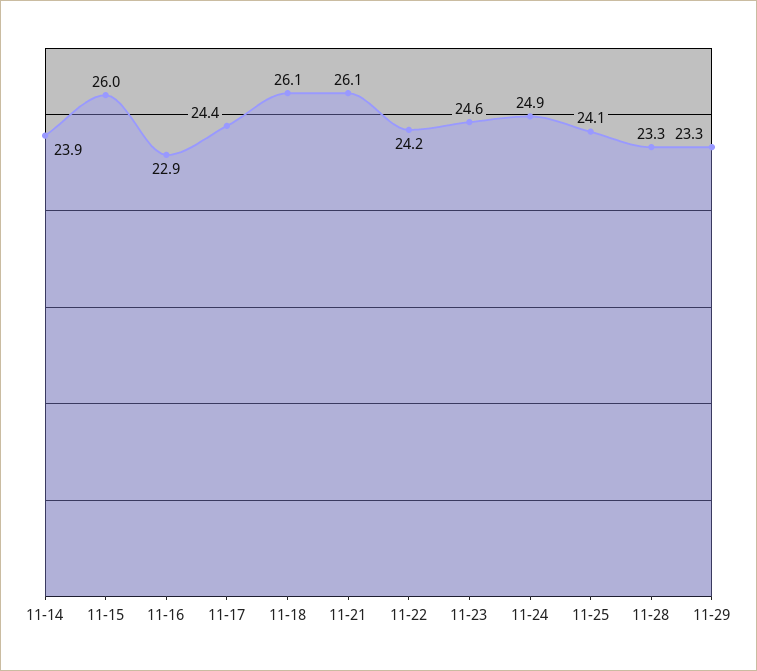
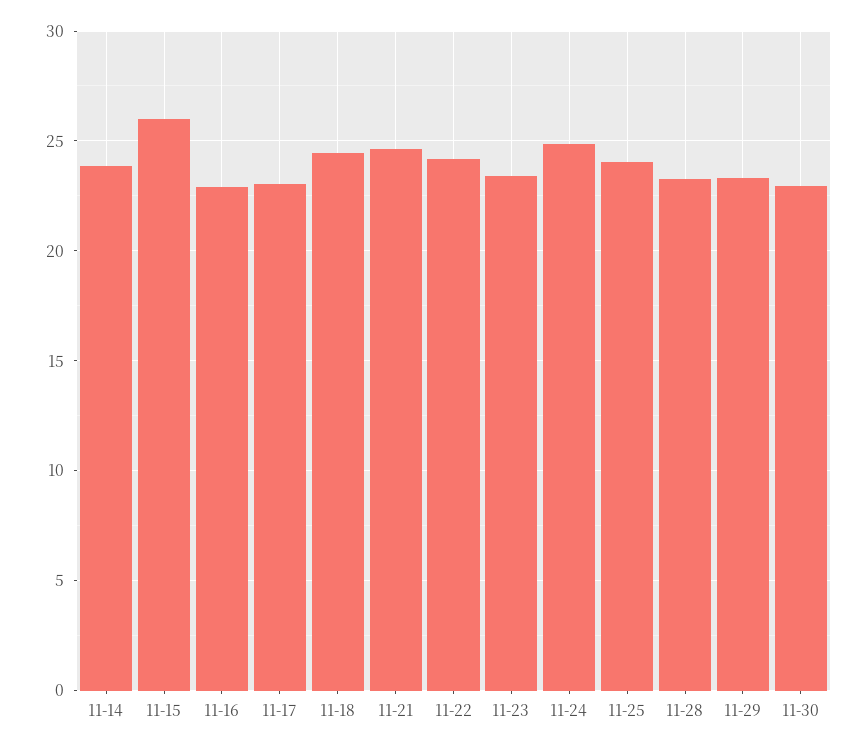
11-17: 24.4 -> 23
11-18: 26.1 -> 24.5
11-21: 26.1 -> 24.5
11-23: 24.6 -> 23.5
11-30: none -> 23

